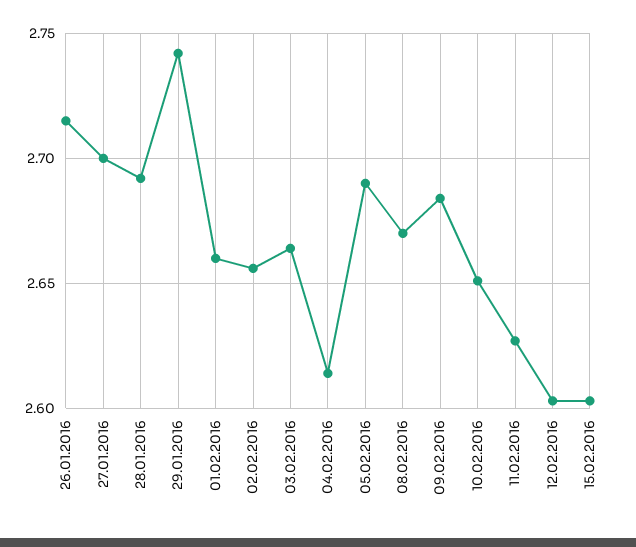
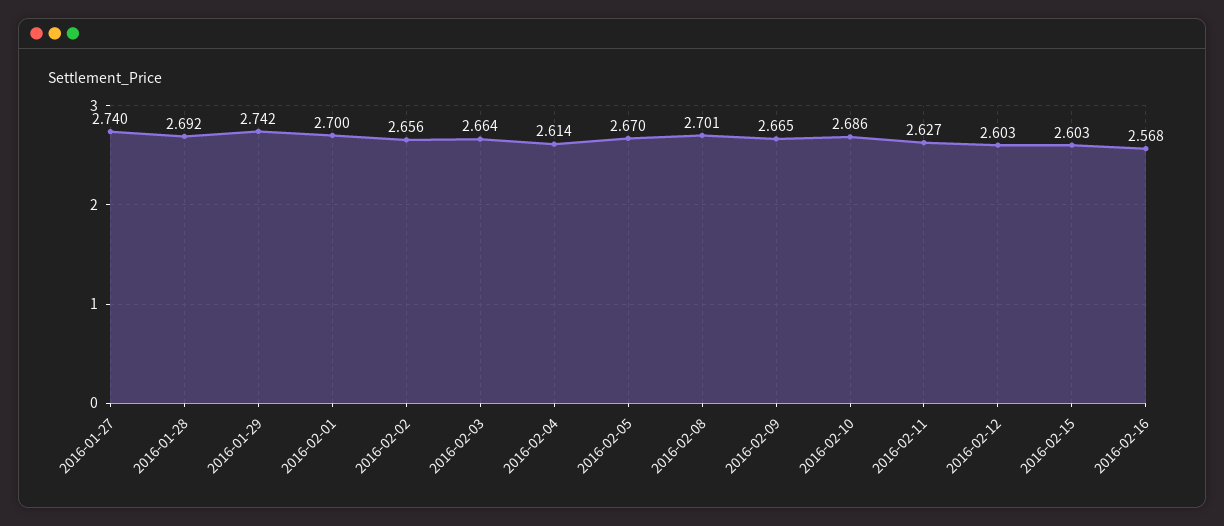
26.01.2016: 2.715 -> none
27.01.2016: 2.7 -> 2.74
01.02.2016: 2.66 -> 2.7
05.02.2016: 2.69 -> 2.67
08.02.2016: 2.67 -> 2.701
09.02.2016: 2.685 -> 2.665
10.02.2016: 2.65 -> 2.686
2016-02-16: none -> 2.568

